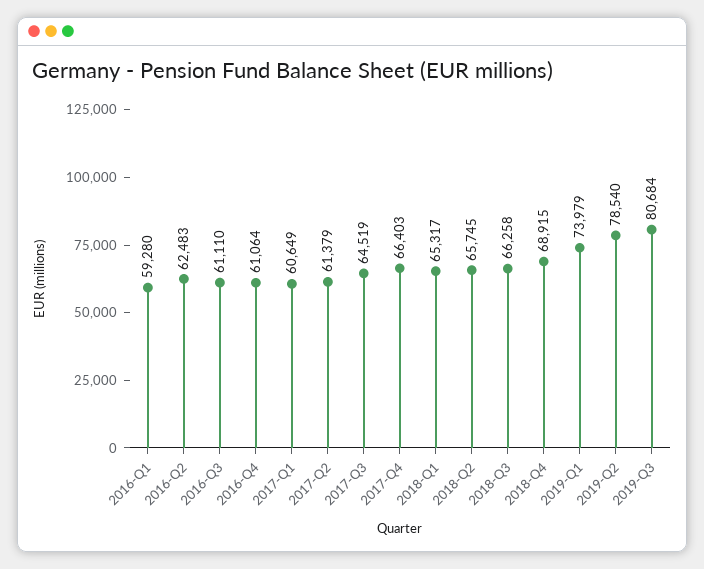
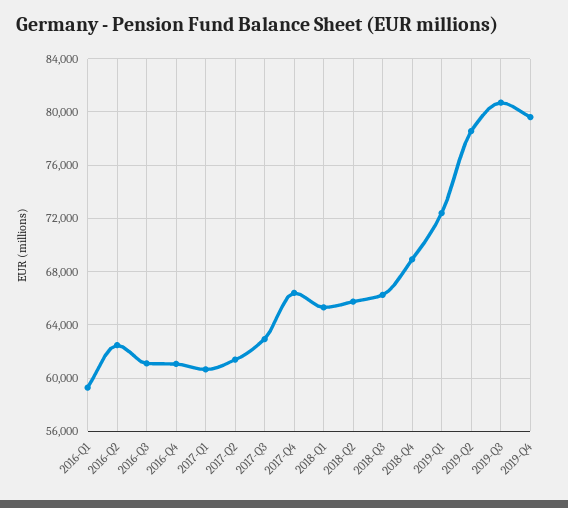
2017-Q3: 64519 -> 63000
2019-Q1: 73979 -> 72500
2019-Q4: none -> 79500

